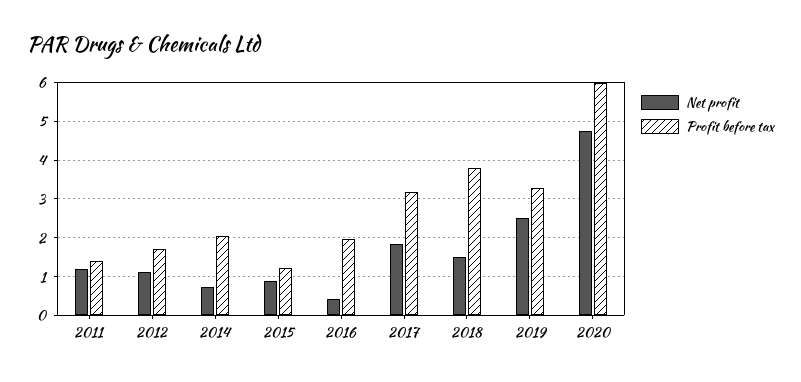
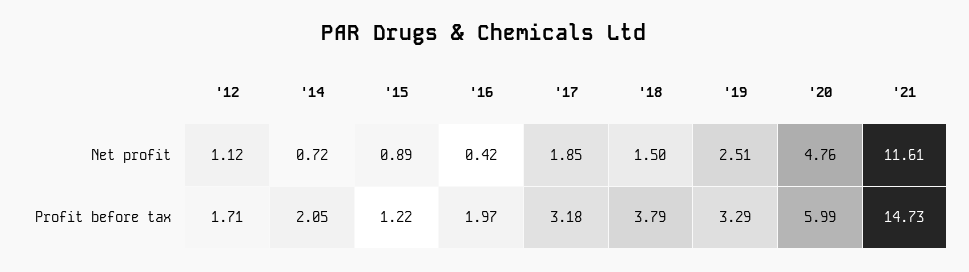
Net profit, 2011: 1.2 -> none
Profit before tax, 2011: 1.4 -> none
Net profit, '21: none -> 11.61
Profit before tax, '21: none -> 14.73

